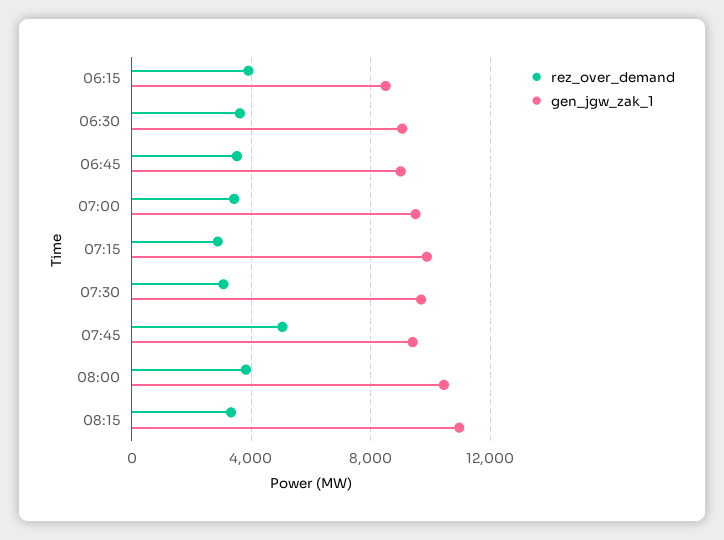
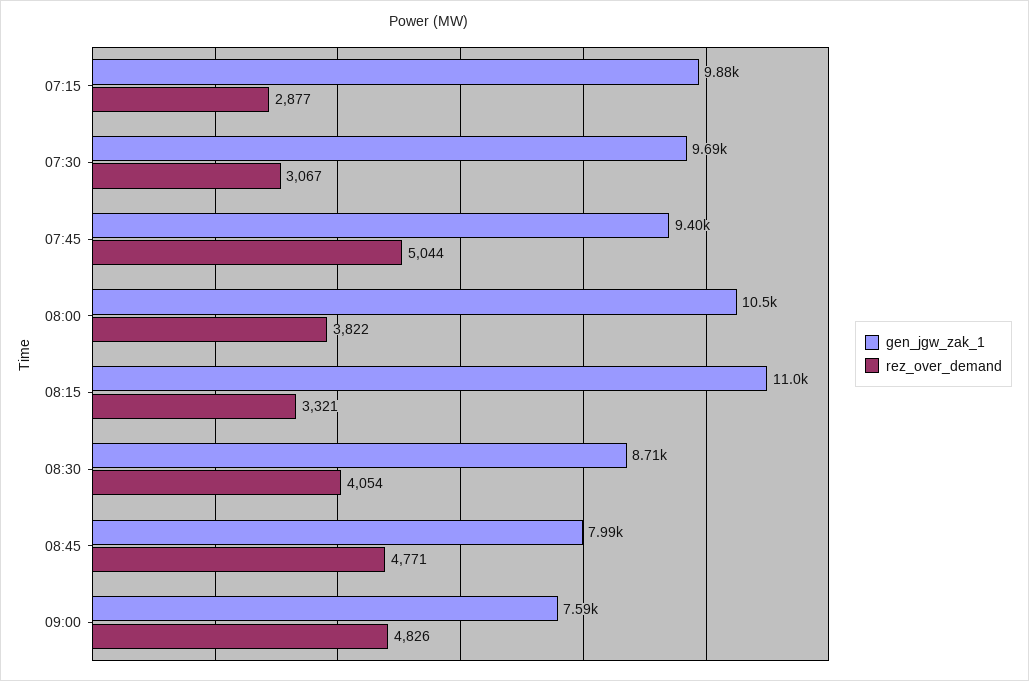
rez_over_demand, 06:15: 4000 -> none
gen_jgw_zak_1, 06:15: 8500 -> none
rez_over_demand, 06:30: 3500 -> none
gen_jgw_zak_1, 06:30: 9000 -> none
rez_over_demand, 06:45: 3500 -> none
gen_jgw_zak_1, 06:45: 9000 -> none
rez_over_demand, 07:00: 3500 -> none
gen_jgw_zak_1, 07:00: 9500 -> none
gen_jgw_zak_1, 08:30: none -> 8710
rez_over_demand, 08:30: none -> 4054
gen_jgw_zak_1, 08:45: none -> 7990
rez_over_demand, 08:45: none -> 4771
gen_jgw_zak_1, 09:00: none -> 7590
rez_over_demand, 09:00: none -> 4826

